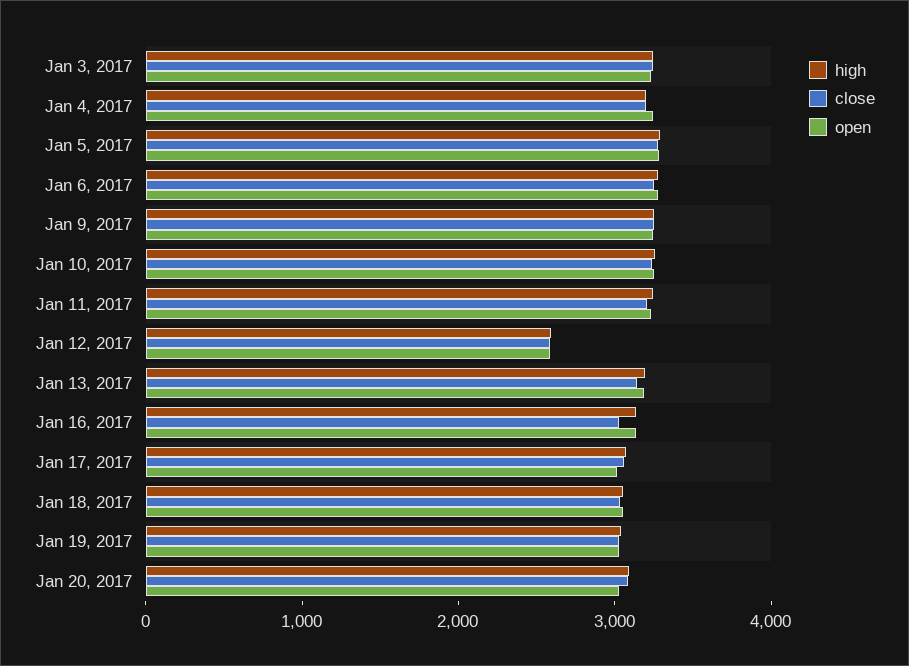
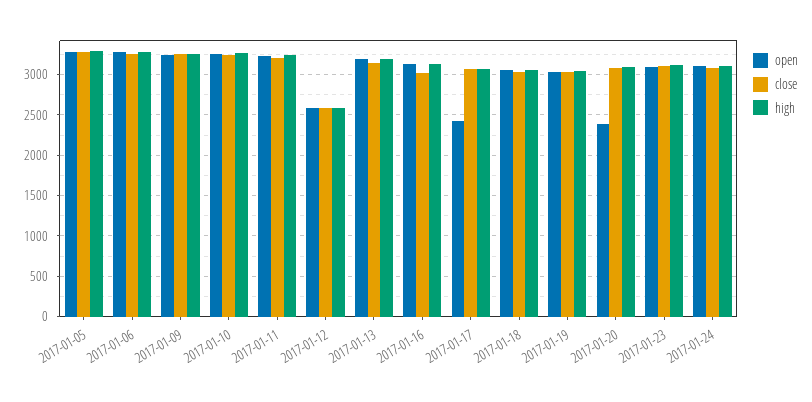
high, Jan 3, 2017: 3200 -> none
close, Jan 3, 2017: 3200 -> none
open, Jan 3, 2017: 3200 -> none
high, Jan 4, 2017: 3200 -> none
close, Jan 4, 2017: 3200 -> none
open, Jan 4, 2017: 3200 -> none
open, Jan 17, 2017: 3000 -> 2400
open, Jan 20, 2017: 3000 -> 2400
open, 2017-01-23: none -> 3100
close, 2017-01-23: none -> 3100
high, 2017-01-23: none -> 3100
open, 2017-01-24: none -> 3100
close, 2017-01-24: none -> 3100
high, 2017-01-24: none -> 3100

